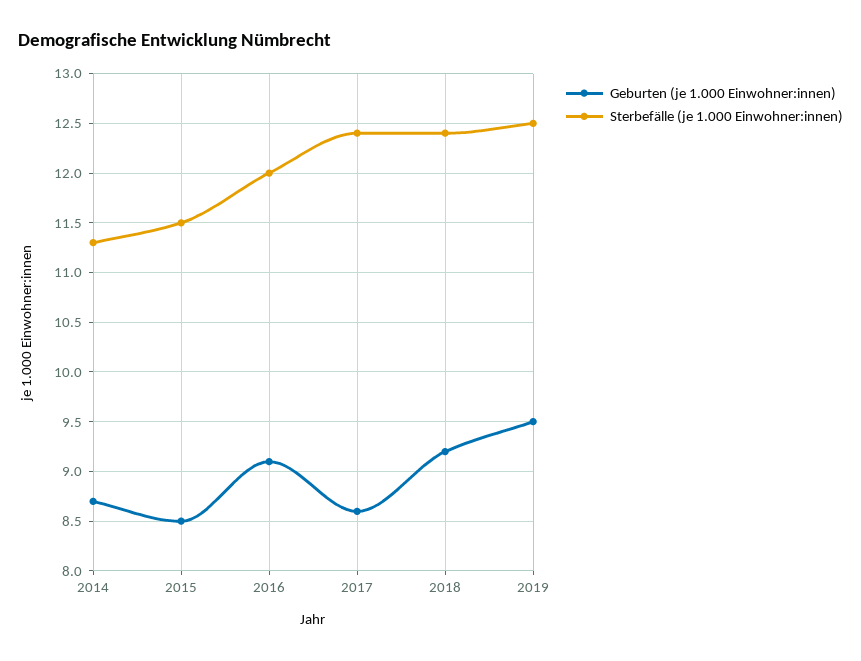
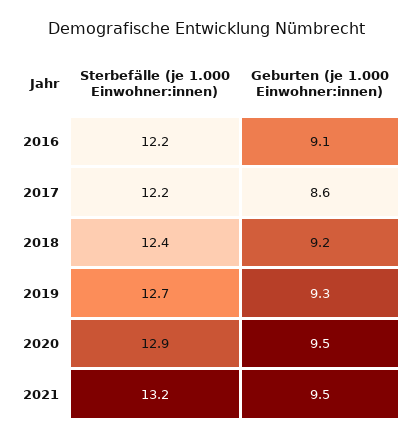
Geburten (je 1.000 Einwohner:innen), 2014: 8.7 -> none
Sterbefälle (je 1.000 Einwohner:innen), 2014: 11.3 -> none
Geburten (je 1.000 Einwohner:innen), 2015: 8.5 -> none
Sterbefälle (je 1.000 Einwohner:innen), 2015: 11.5 -> none
Sterbefälle (je 1.000 Einwohner:innen), 2016: 12 -> 12.2
Sterbefälle (je 1.000 Einwohner:innen), 2017: 12.4 -> 12.2
Geburten (je 1.000 Einwohner:innen), 2019: 9.5 -> 9.3
Sterbefälle (je 1.000 Einwohner:innen), 2019: 12.5 -> 12.7
Sterbefälle (je 1.000 Einwohner:innen), 2020: none -> 12.9
Geburten (je 1.000 Einwohner:innen), 2020: none -> 9.5
Sterbefälle (je 1.000 Einwohner:innen), 2021: none -> 13.2
Geburten (je 1.000 Einwohner:innen), 2021: none -> 9.5

